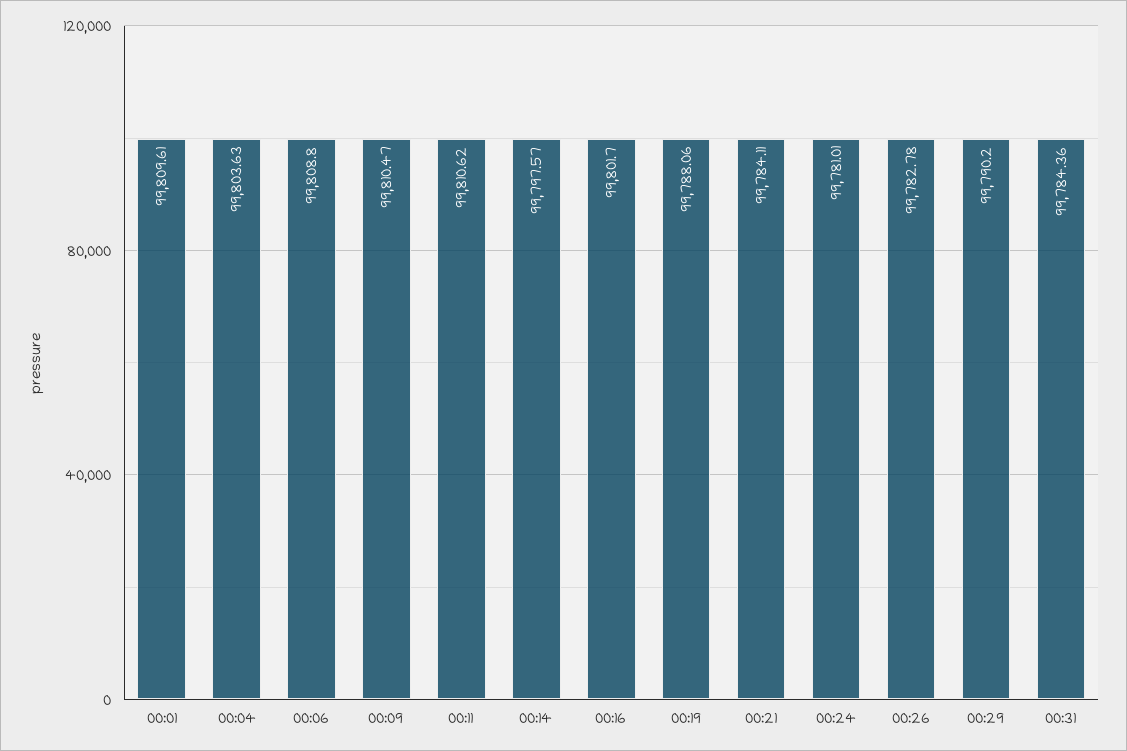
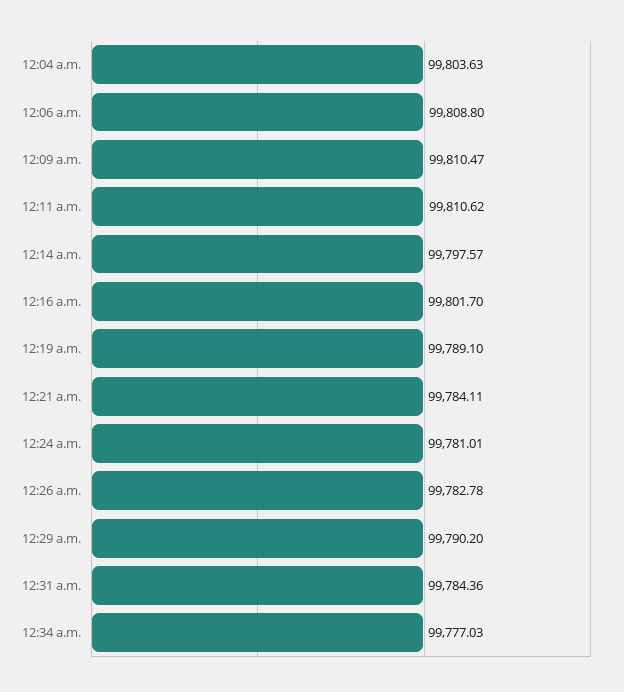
00:01: 99809.61 -> none
00:19: 99788.06 -> 99789.1
12:34 a.m.: none -> 99777.03

